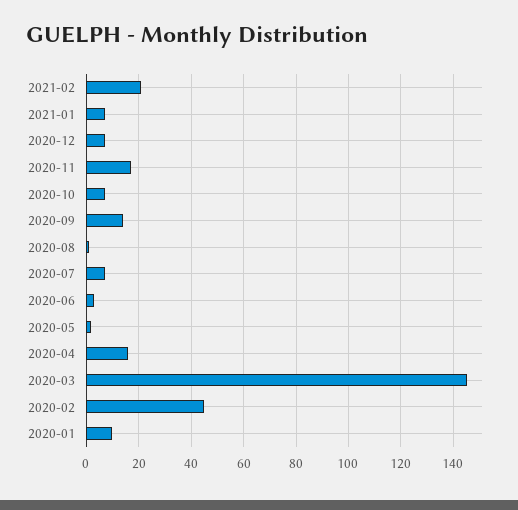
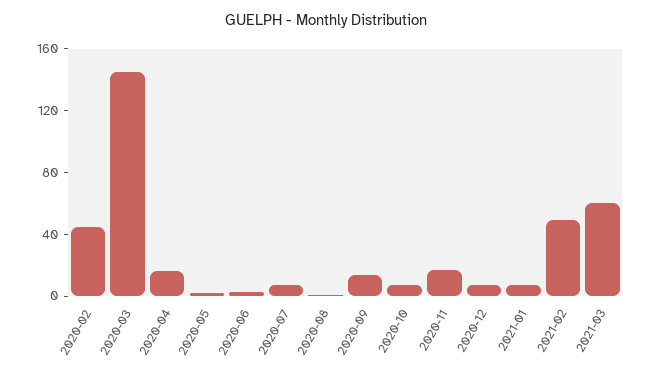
2021-02: 20 -> 50
2020-01: 10 -> none
2021-03: none -> 60

